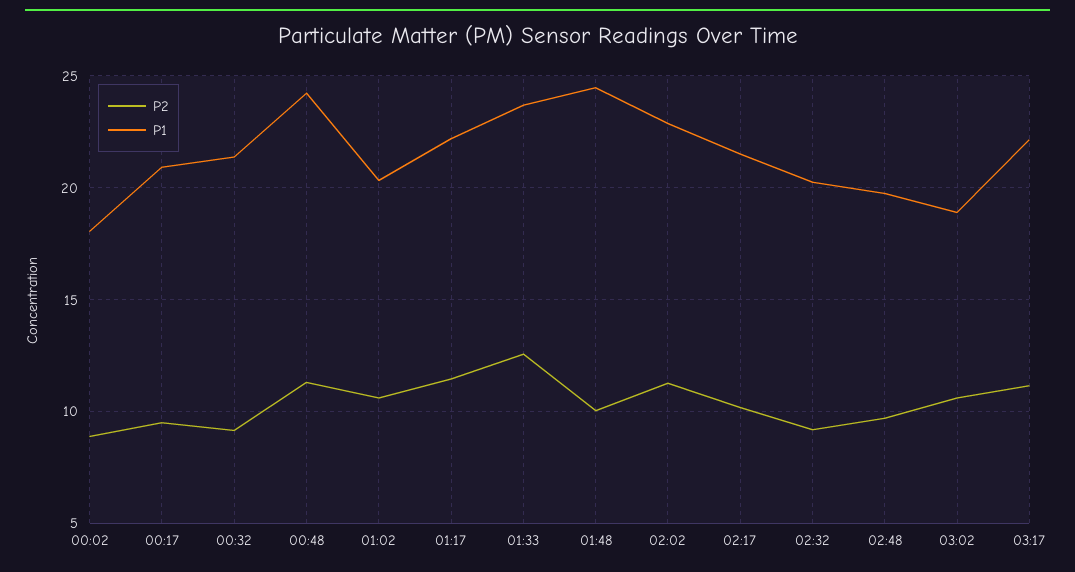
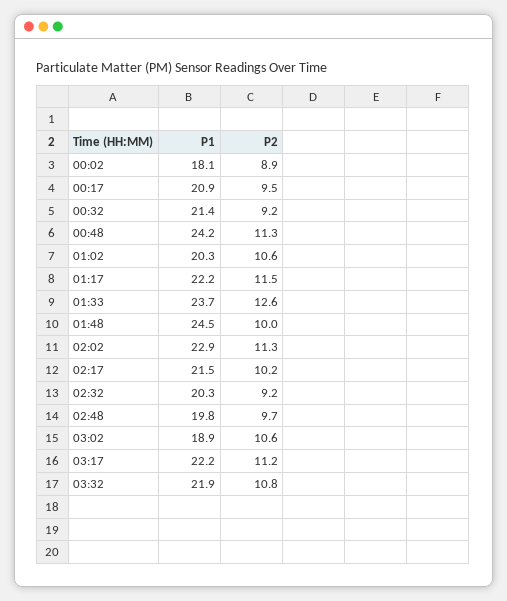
P1, 03:32: none -> 21.9
P2, 03:32: none -> 10.8

